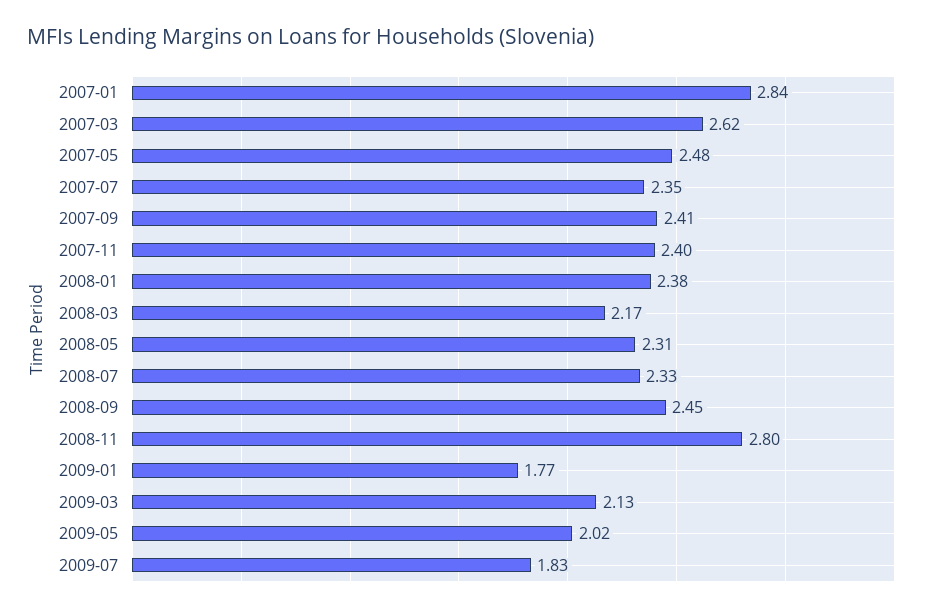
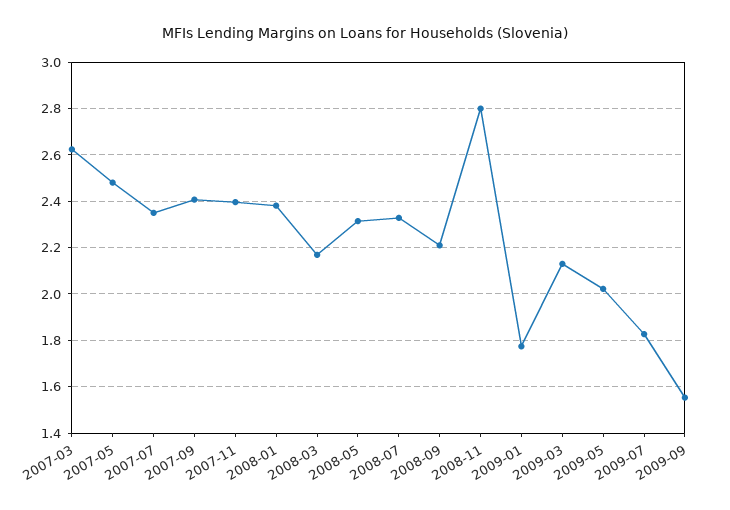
2007-01: 2.84 -> none
2008-09: 2.45 -> 2.2
2009-09: none -> 1.55

